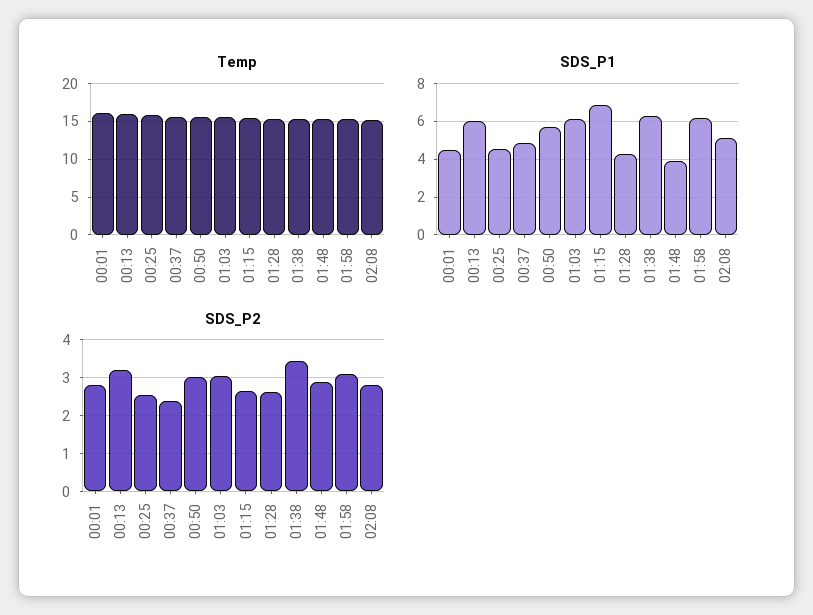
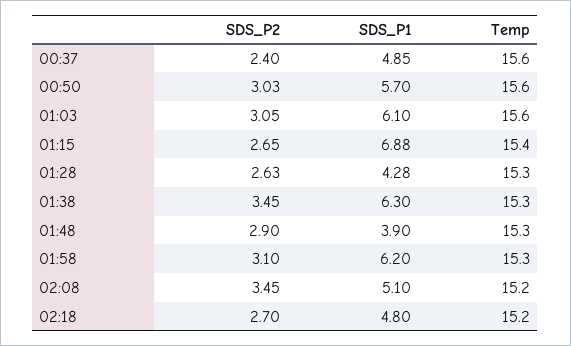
Temp, 00:01: 16 -> none
Temp, 00:13: 16 -> none
Temp, 00:25: 16 -> none
SDS_P1, 00:01: 4.5 -> none
SDS_P1, 00:13: 6 -> none
SDS_P1, 00:25: 4.5 -> none
SDS_P2, 00:01: 2.8 -> none
SDS_P2, 00:13: 3.2 -> none
SDS_P2, 00:25: 2.6 -> none
SDS_P2, 02:08: 2.8 -> 3.45
SDS_P2, 02:18: none -> 2.7
SDS_P1, 02:18: none -> 4.8
Temp, 02:18: none -> 15.2

